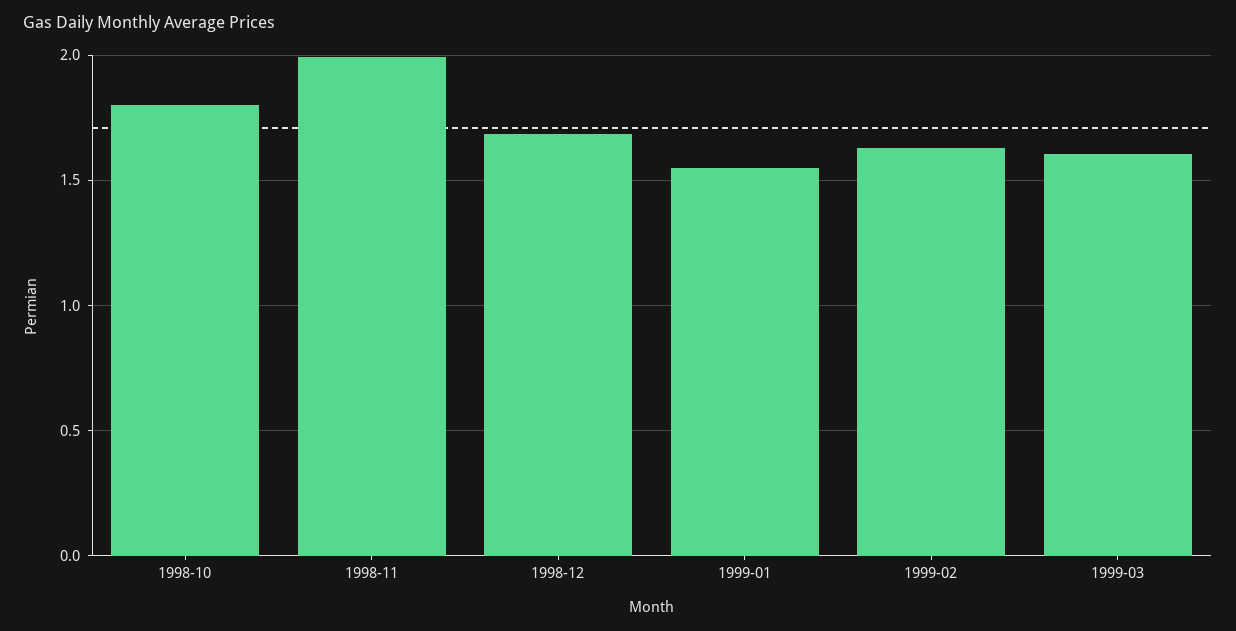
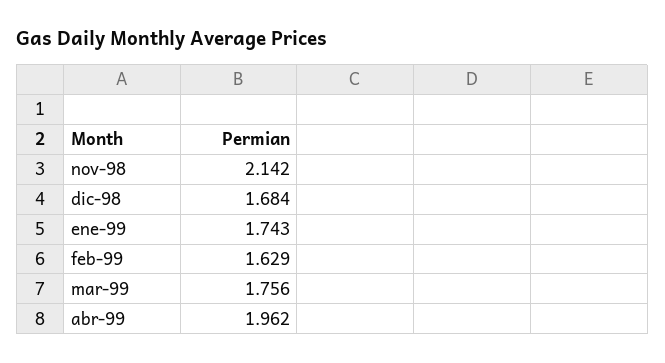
1998-10: 1.8 -> none
1998-11: 2 -> 2.142
1999-01: 1.55 -> 1.743
1999-03: 1.6 -> 1.756
abr-99: none -> 1.962

